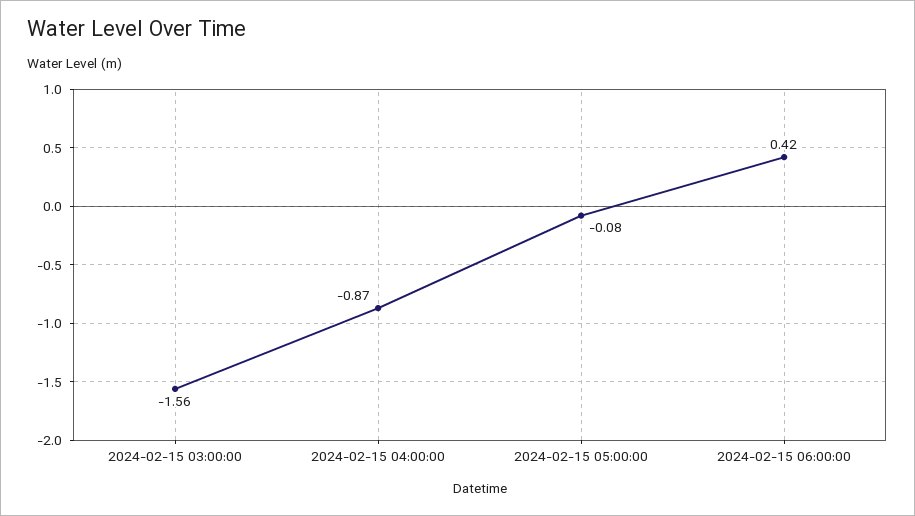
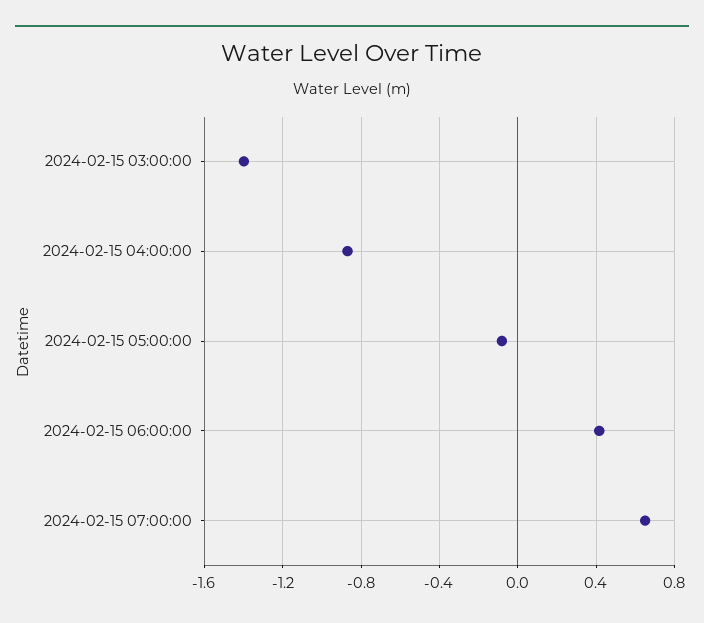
2024-02-15 03:00:00: -1.56 -> -1.4
2024-02-15 07:00:00: none -> 0.65

